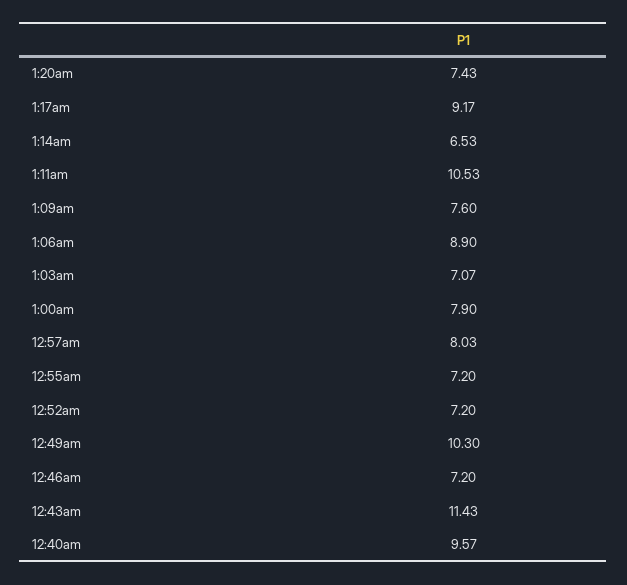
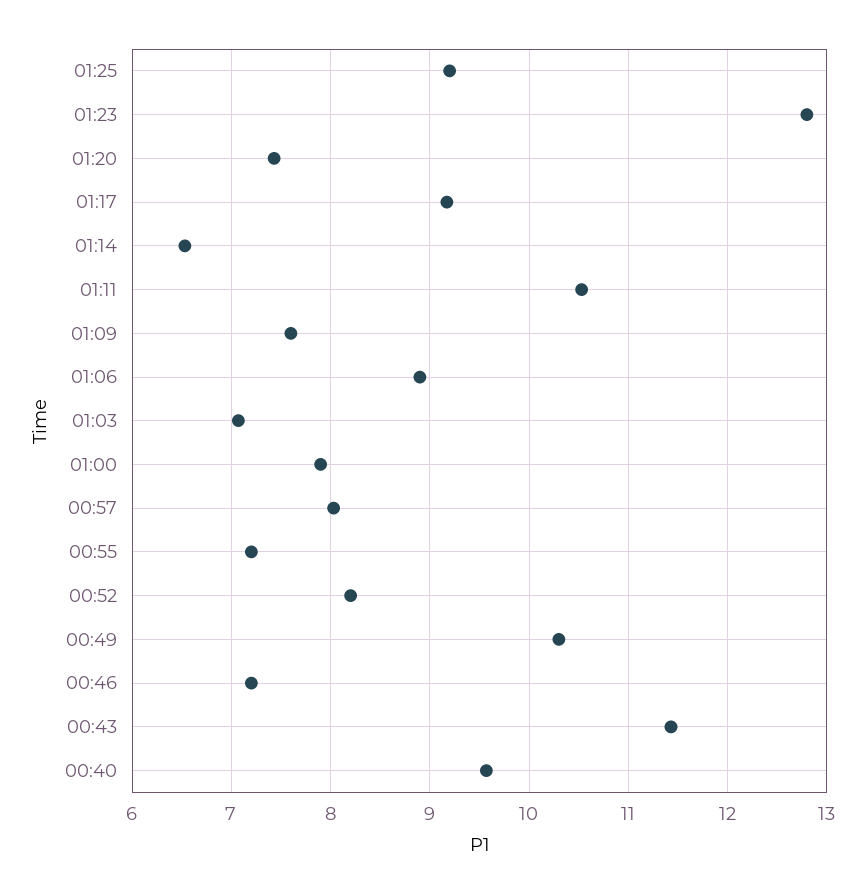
12:52am: 7.2 -> 8.2
01:25: none -> 9.2
01:23: none -> 12.8

